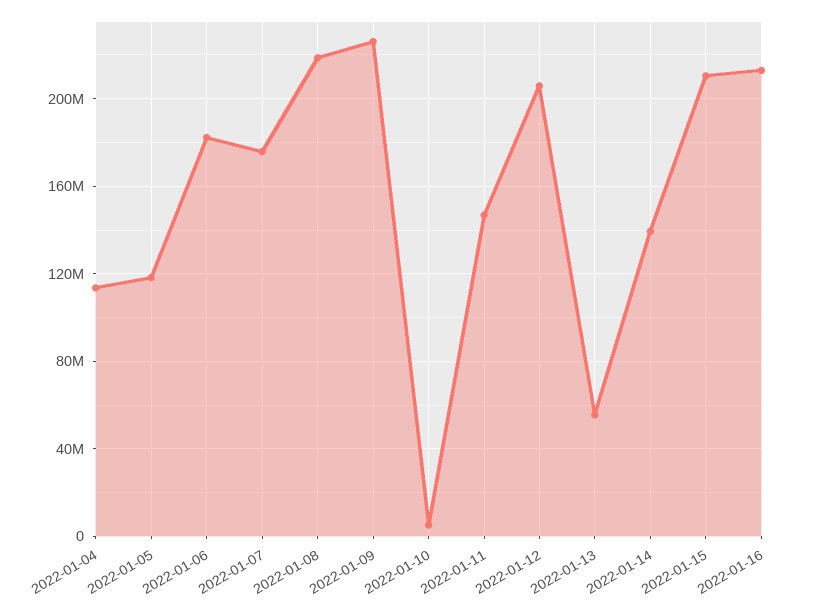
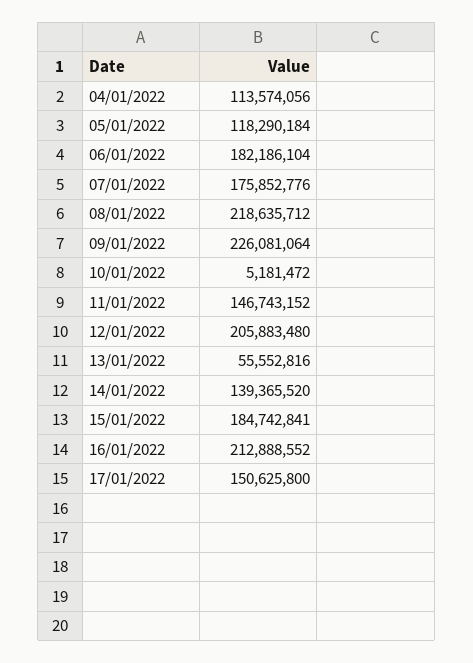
2022-01-15: 210000000 -> 184742841
17/01/2022: none -> 150625800

